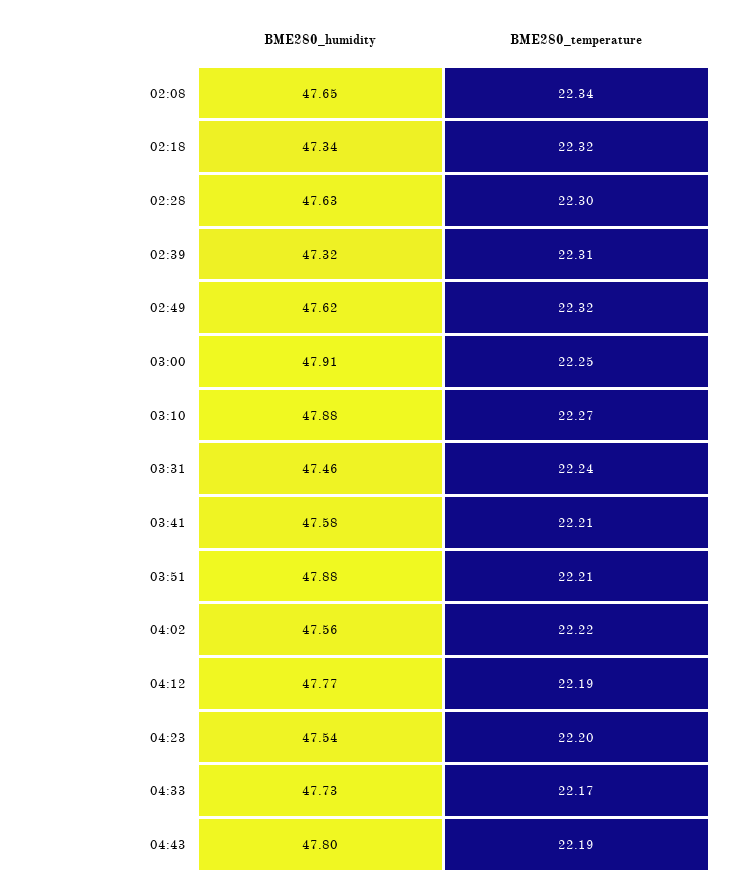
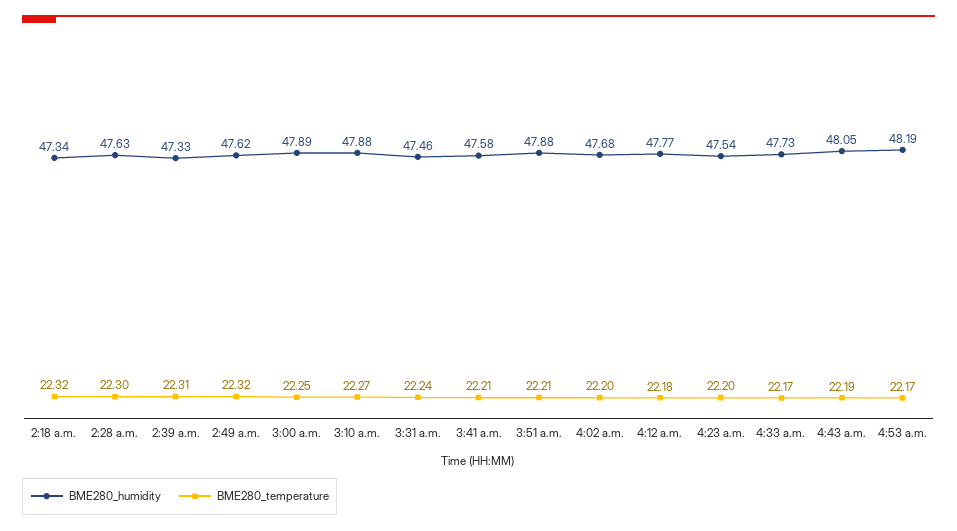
BME280_humidity, 02:08: 47.65 -> none
BME280_temperature, 02:08: 22.34 -> none
BME280_humidity, 02:39: 47.32 -> 47.33
BME280_humidity, 03:00: 47.91 -> 47.89
BME280_humidity, 04:02: 47.56 -> 47.68
BME280_temperature, 04:02: 22.22 -> 22.2
BME280_temperature, 04:12: 22.19 -> 22.18
BME280_humidity, 04:43: 47.8 -> 48.05
BME280_humidity, 4:53 a.m.: none -> 48.19
BME280_temperature, 4:53 a.m.: none -> 22.17

